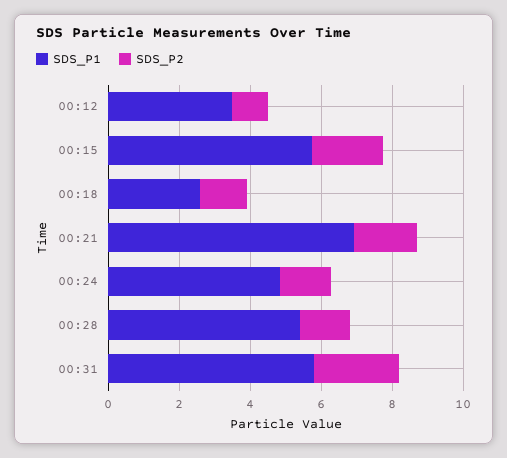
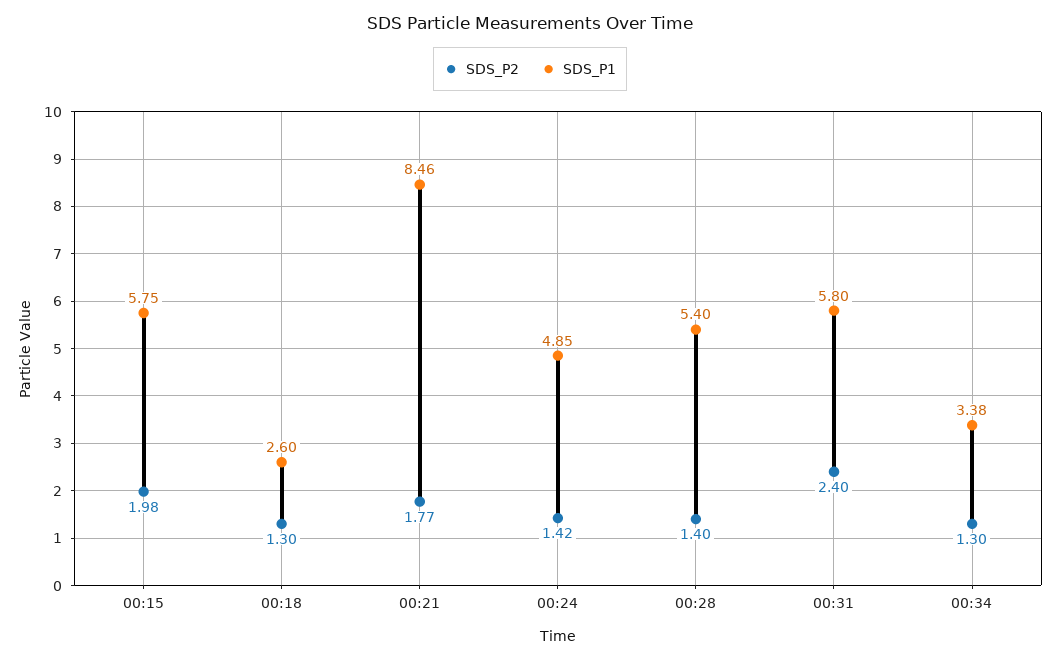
SDS_P1, 00:12: 3.5 -> none
SDS_P2, 00:12: 1 -> none
SDS_P1, 00:21: 7 -> 8.46
SDS_P2, 00:34: none -> 1.3
SDS_P1, 00:34: none -> 3.38

